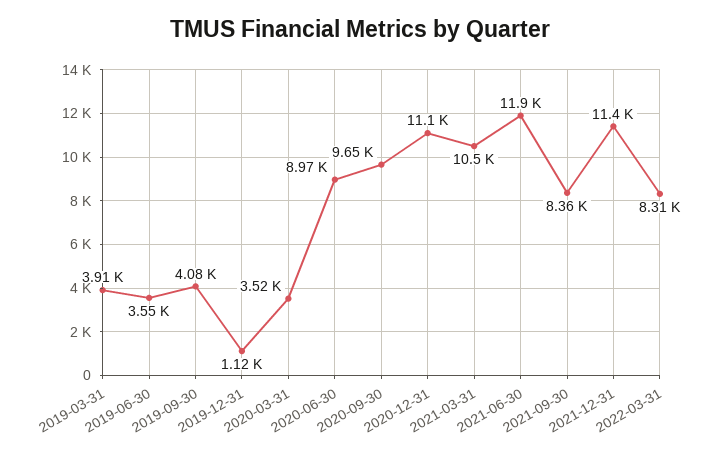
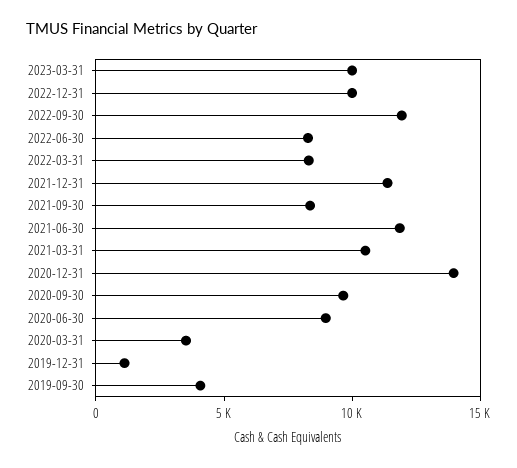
2019-03-31: 3910 -> none
2019-06-30: 3550 -> none
2020-12-31: 11100 -> 14000
2023-03-31: none -> 10000
2022-12-31: none -> 10000
2022-09-30: none -> 12000
2022-06-30: none -> 8000

